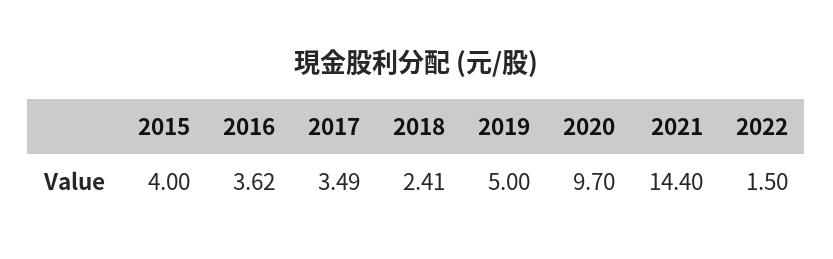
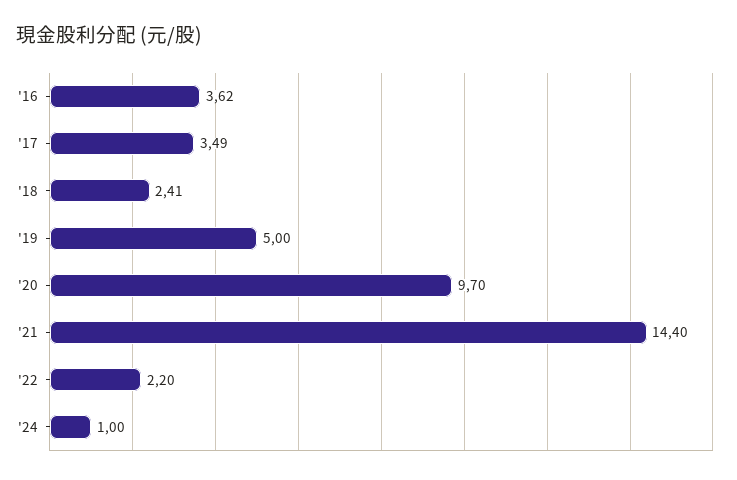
2015: 4 -> none
2022: 1.5 -> 2.2
'24: none -> 1

